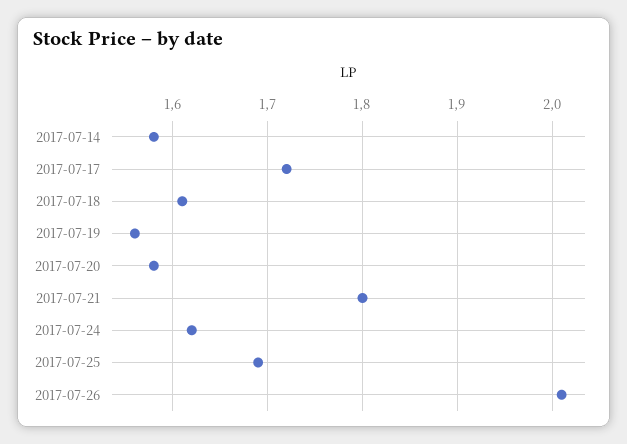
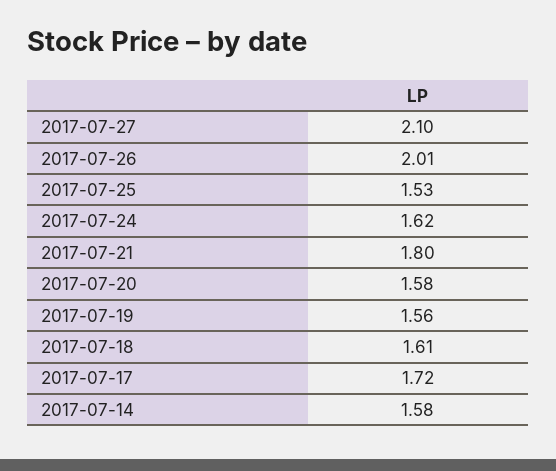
2017-07-25: 1.69 -> 1.53
2017-07-27: none -> 2.1

